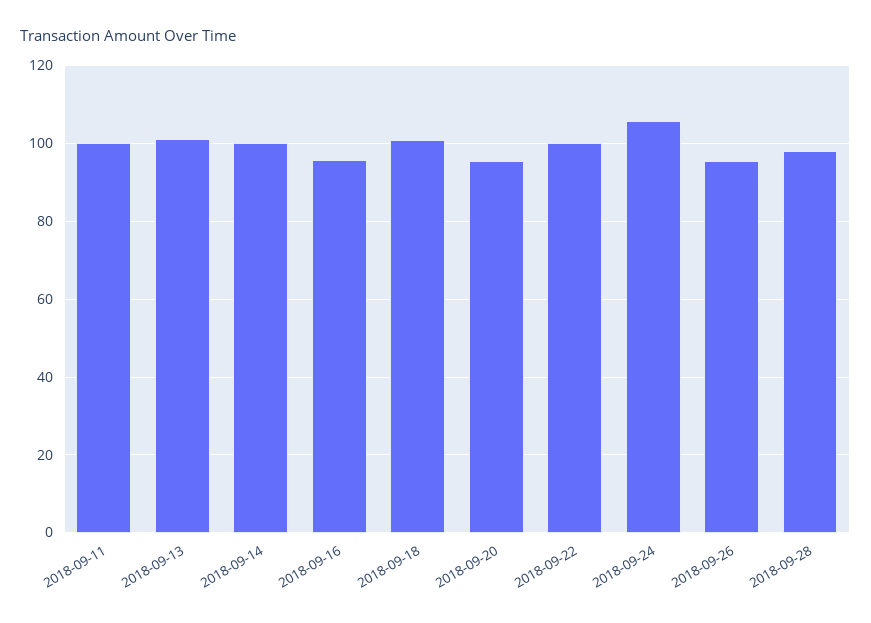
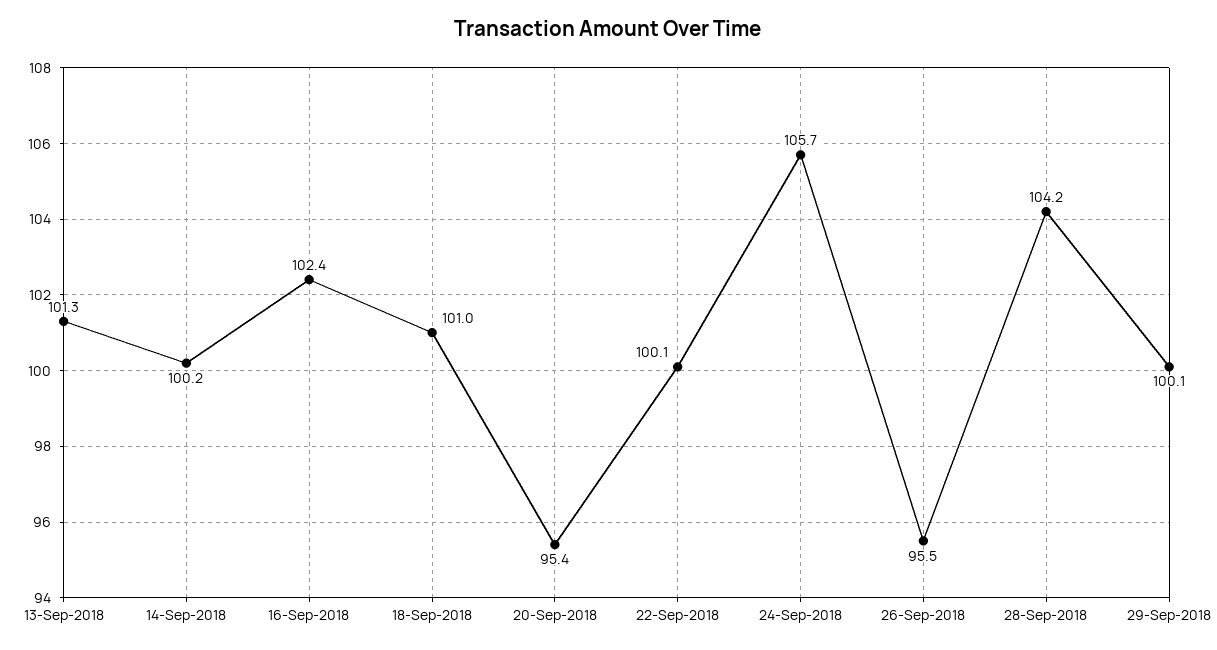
2018-09-11: 100 -> none
2018-09-16: 96 -> 102.4
2018-09-28: 98 -> 104.2
29-Sep-2018: none -> 100.1

